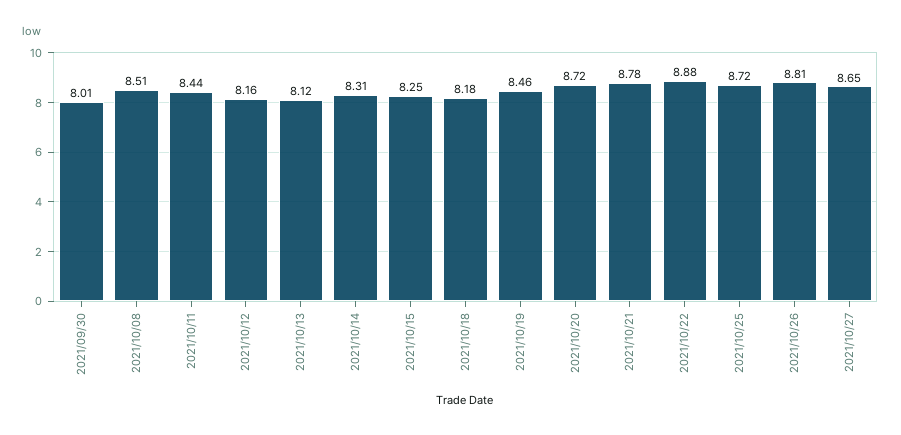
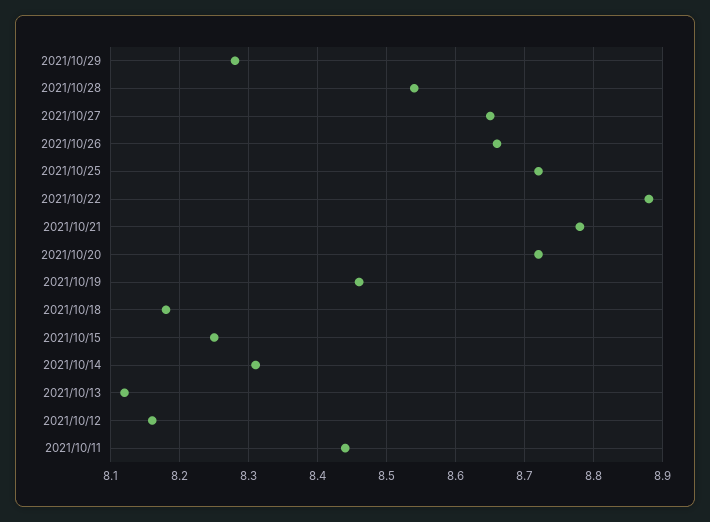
2021/09/30: 8.01 -> none
2021/10/08: 8.51 -> none
2021/10/26: 8.81 -> 8.66
2021/10/29: none -> 8.28
2021/10/28: none -> 8.54

